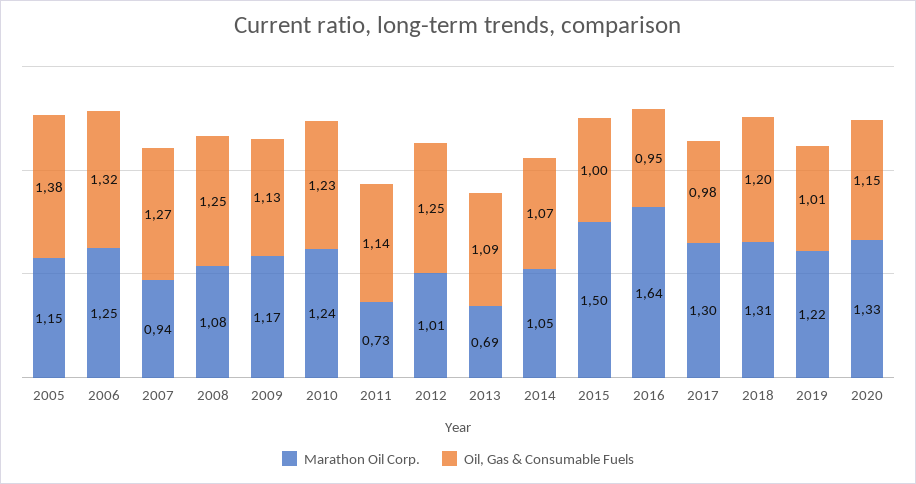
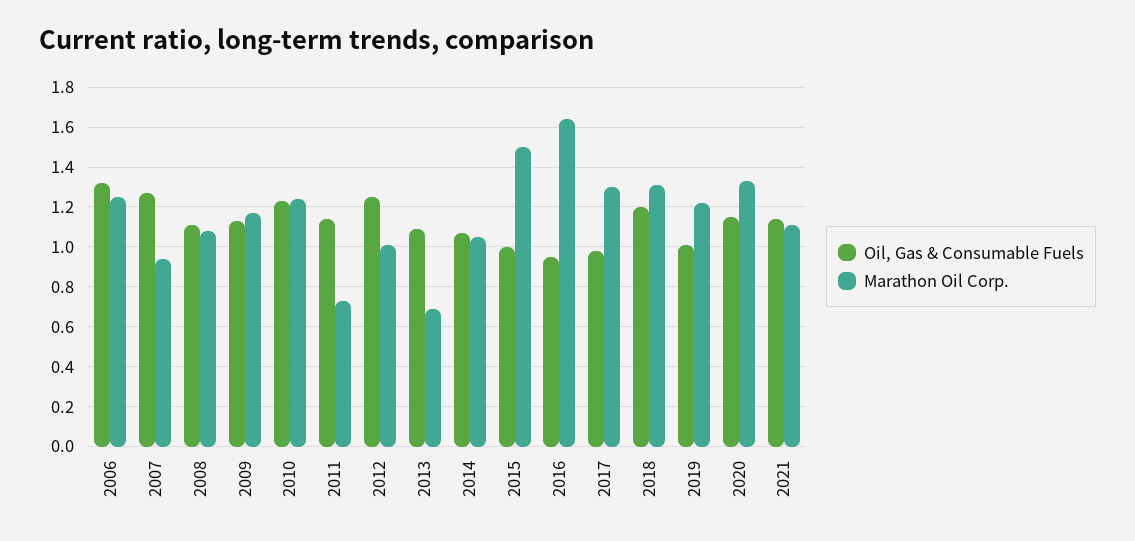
Marathon Oil Corp., 2005: 1.15 -> none
Oil, Gas & Consumable Fuels, 2005: 1.38 -> none
Oil, Gas & Consumable Fuels, 2008: 1.25 -> 1.1
Oil, Gas & Consumable Fuels, 2021: none -> 1.15
Marathon Oil Corp., 2021: none -> 1.1

